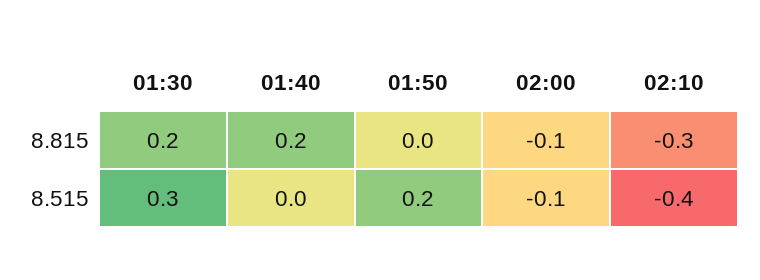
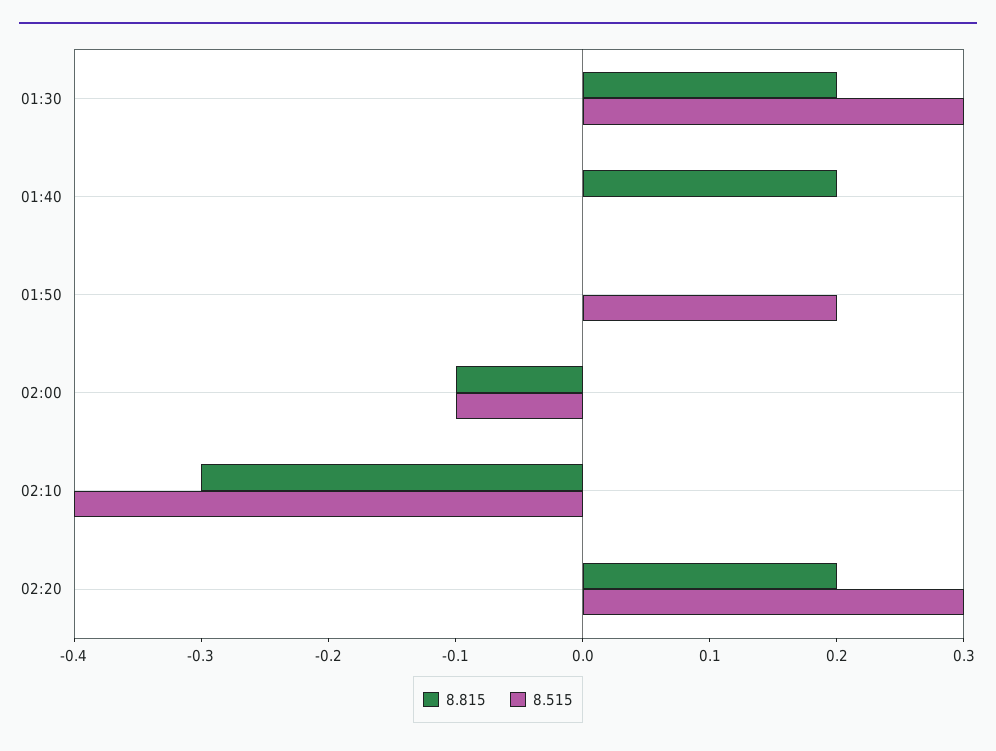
8.815, 02:20: none -> 0.2
8.515, 02:20: none -> 0.3

